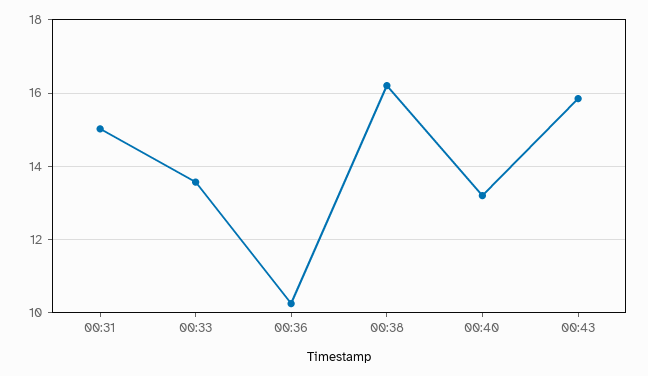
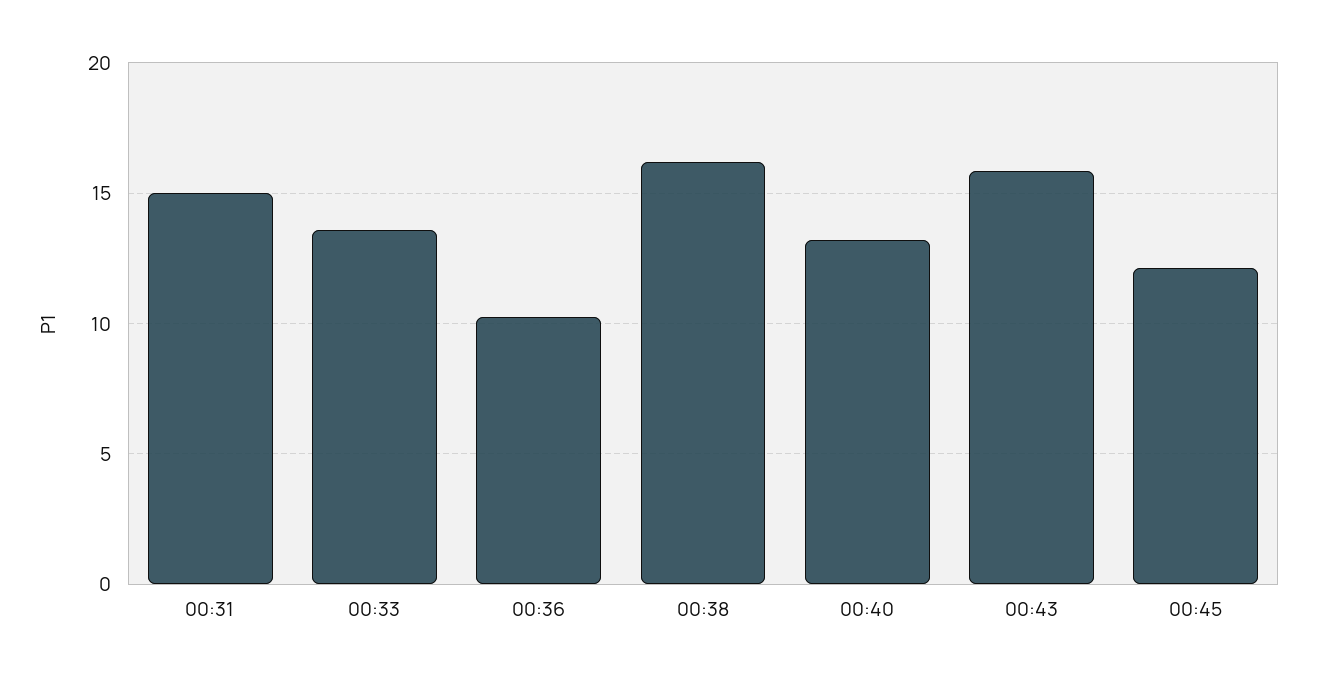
00:45: none -> 12

